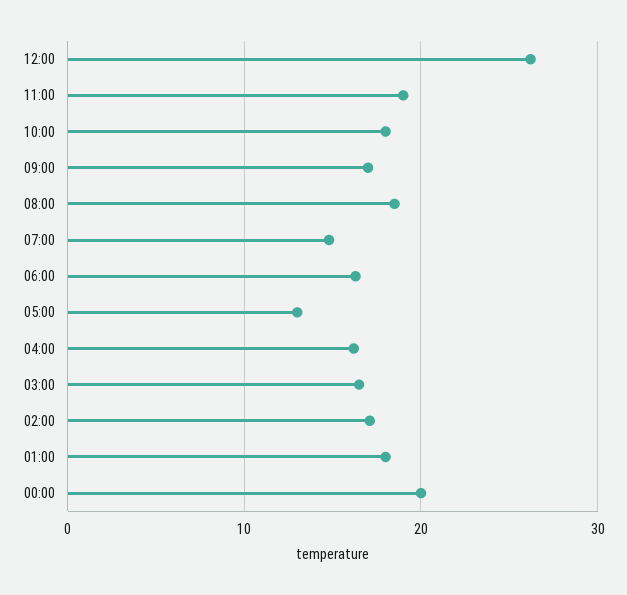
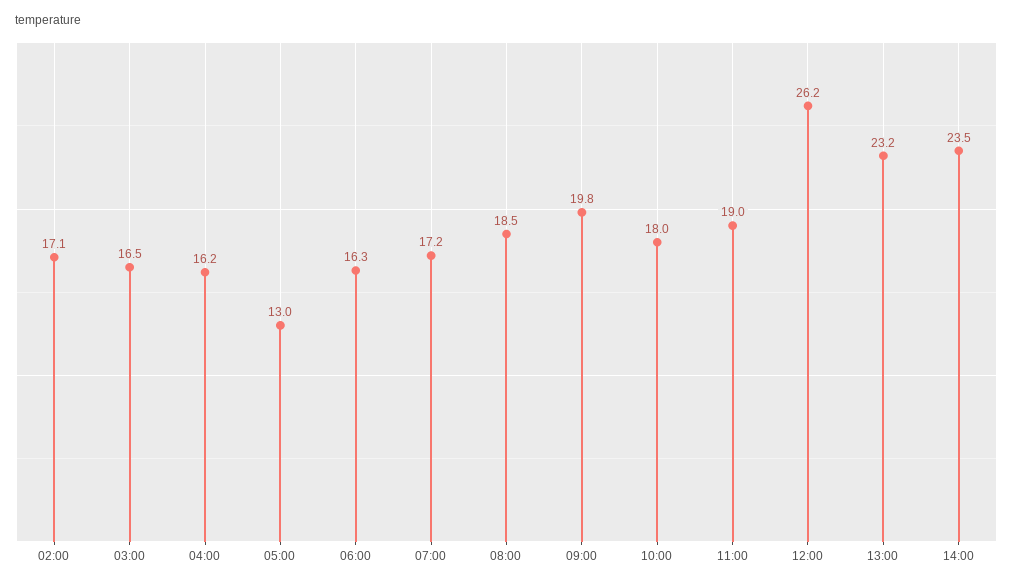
09:00: 17 -> 19.8
07:00: 15 -> 17.2
01:00: 18 -> none
00:00: 20 -> none
13:00: none -> 23.2
14:00: none -> 23.5

